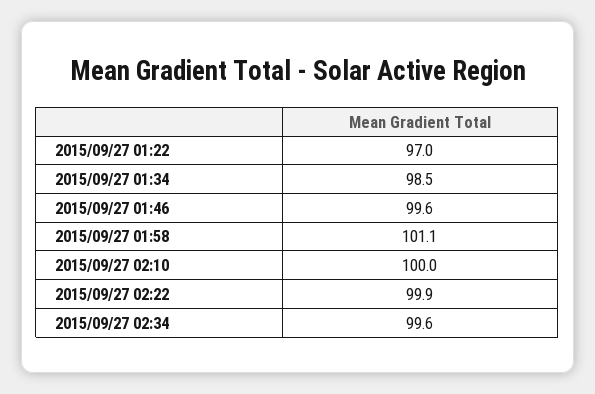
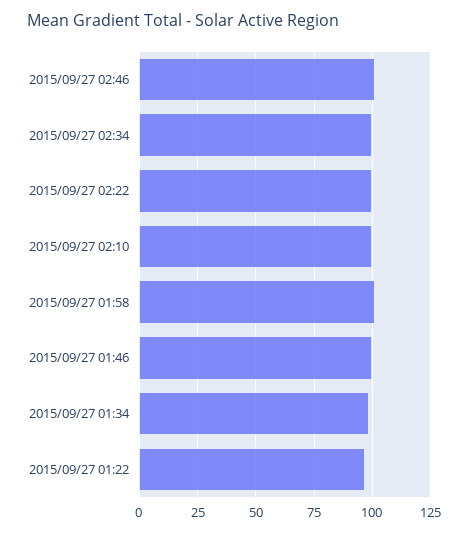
2015/09/27 02:46: none -> 100

